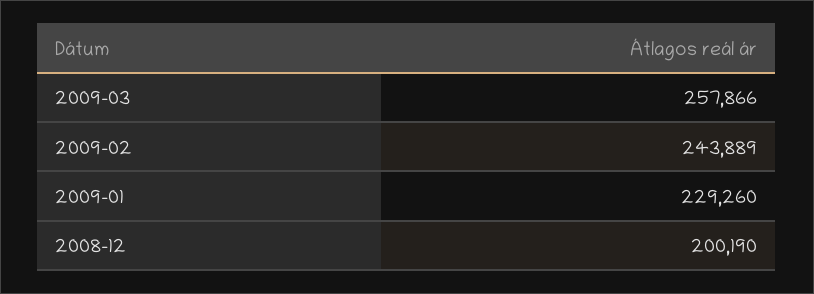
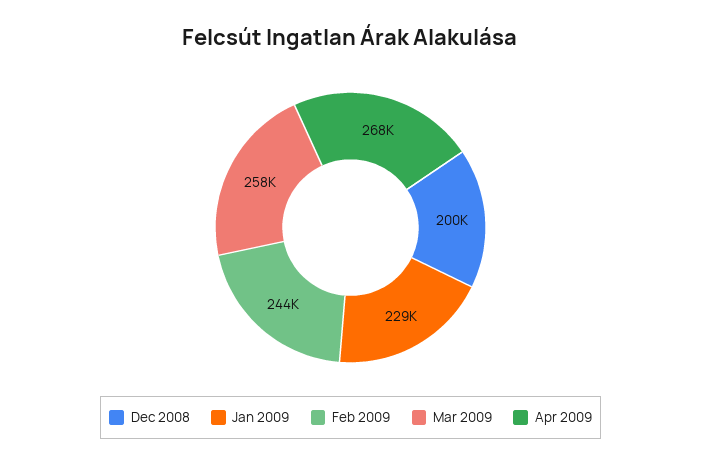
Apr 2009: none -> 268000

